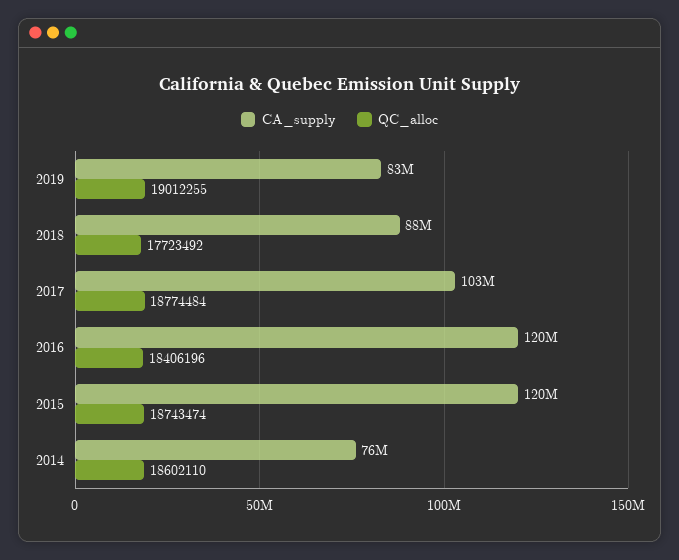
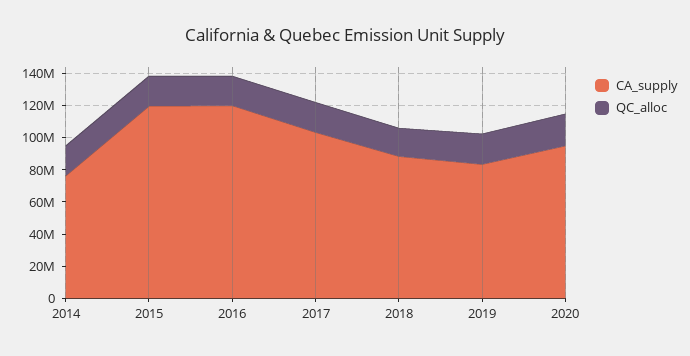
CA_supply, 2020: none -> 95000000
QC_alloc, 2020: none -> 20000000

